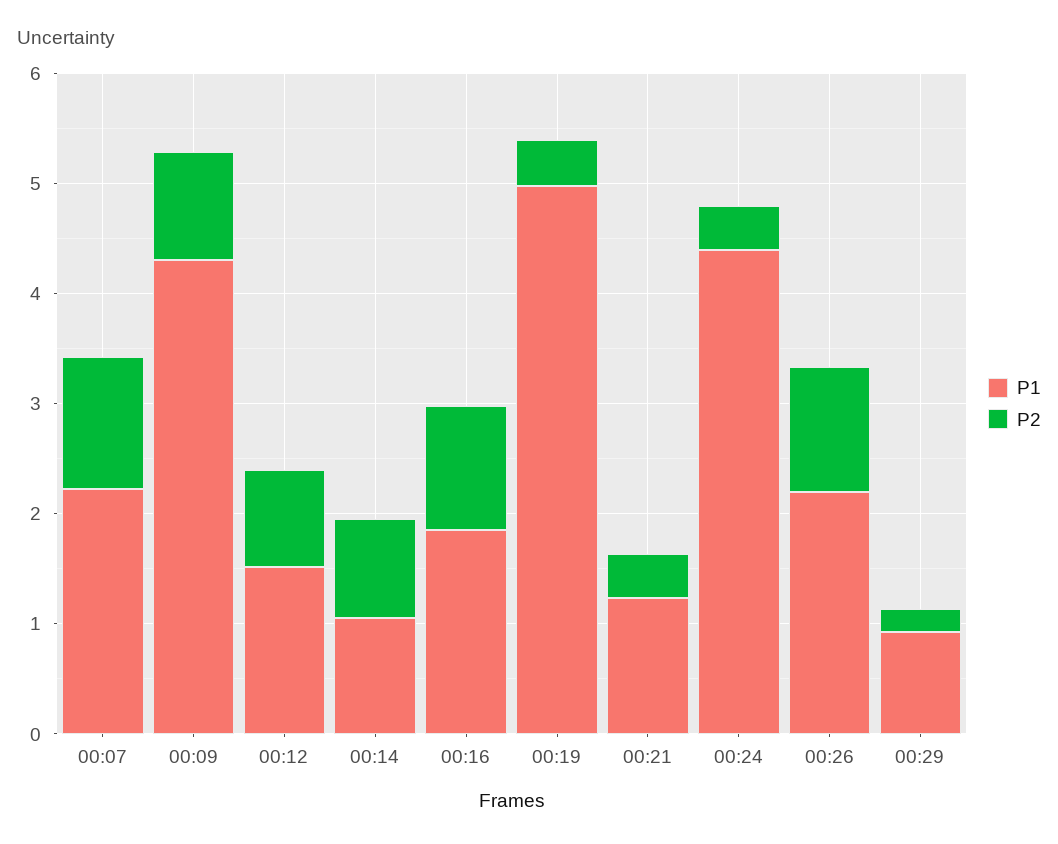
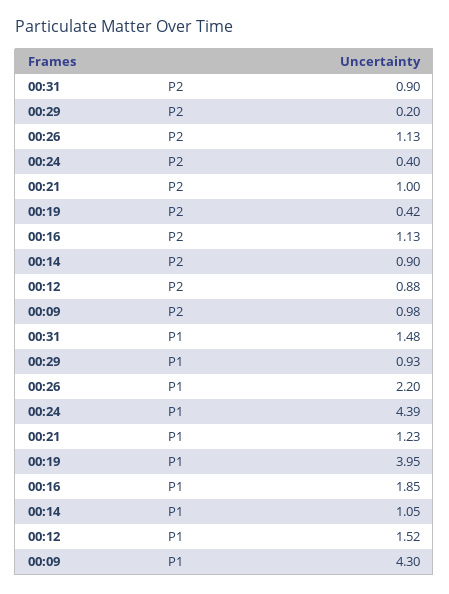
P1, 00:07: 2.2 -> none
P2, 00:07: 1.2 -> none
P1, 00:19: 5 -> 3.95
P2, 00:21: 0.4 -> 1
P2, 00:31: none -> 0.9
P1, 00:31: none -> 1.48

